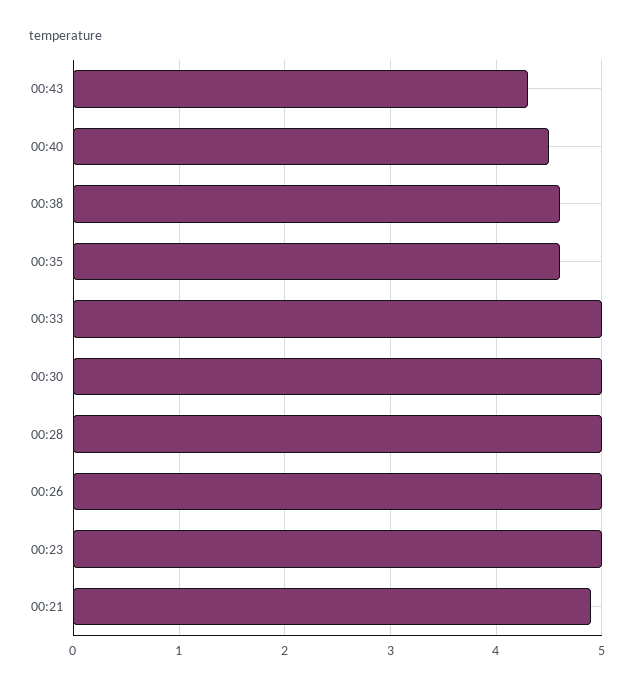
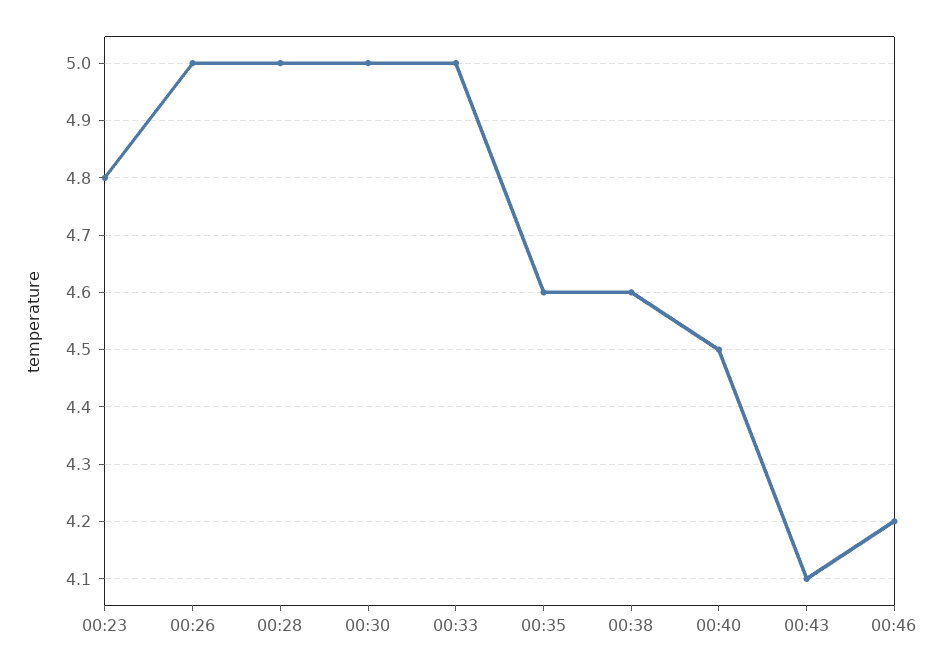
00:43: 4.3 -> 4.1
00:23: 5 -> 4.8
00:21: 4.9 -> none
00:46: none -> 4.2

